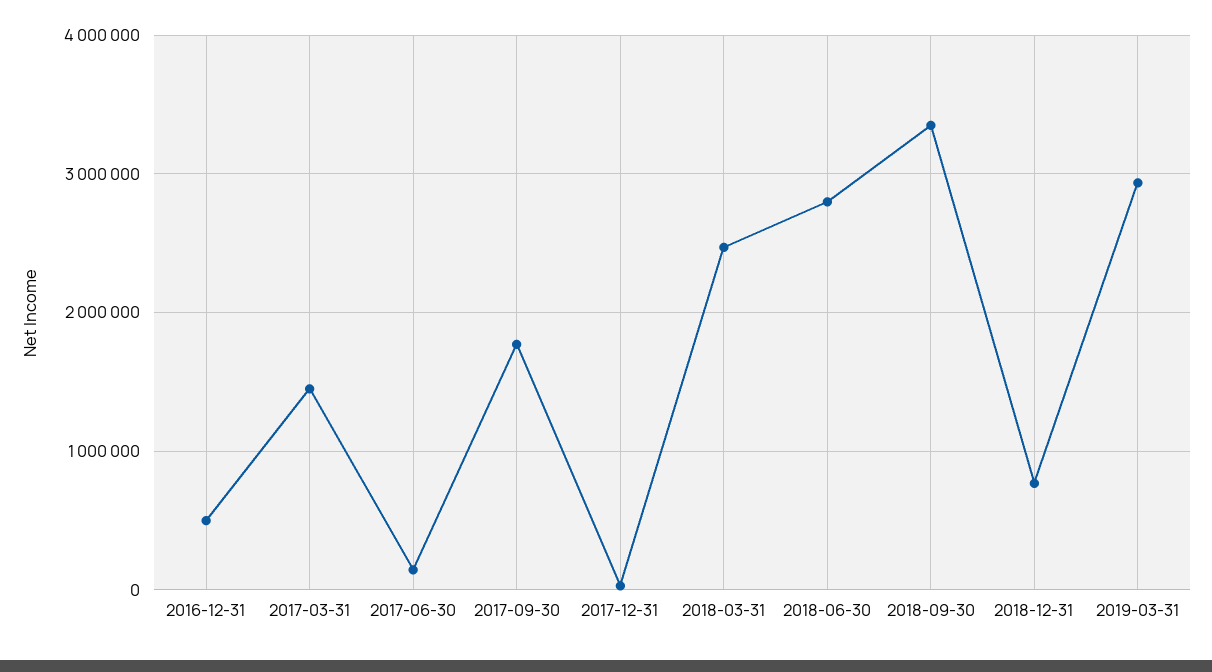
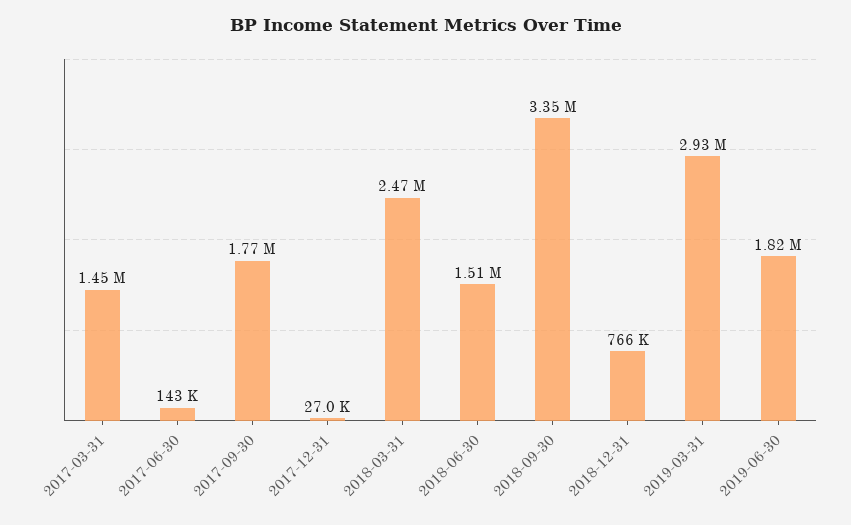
2016-12-31: 500000 -> none
2018-06-30: 2800000 -> 1510000
2019-06-30: none -> 1820000

